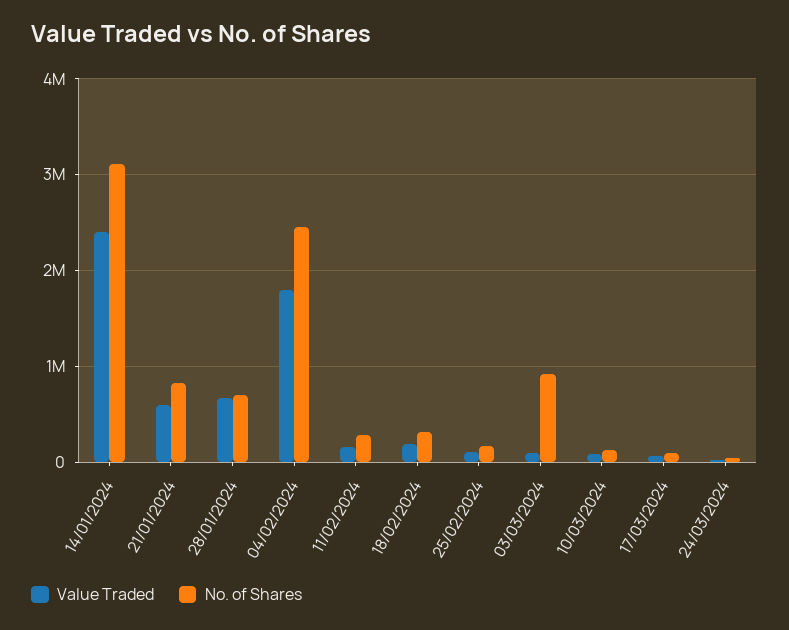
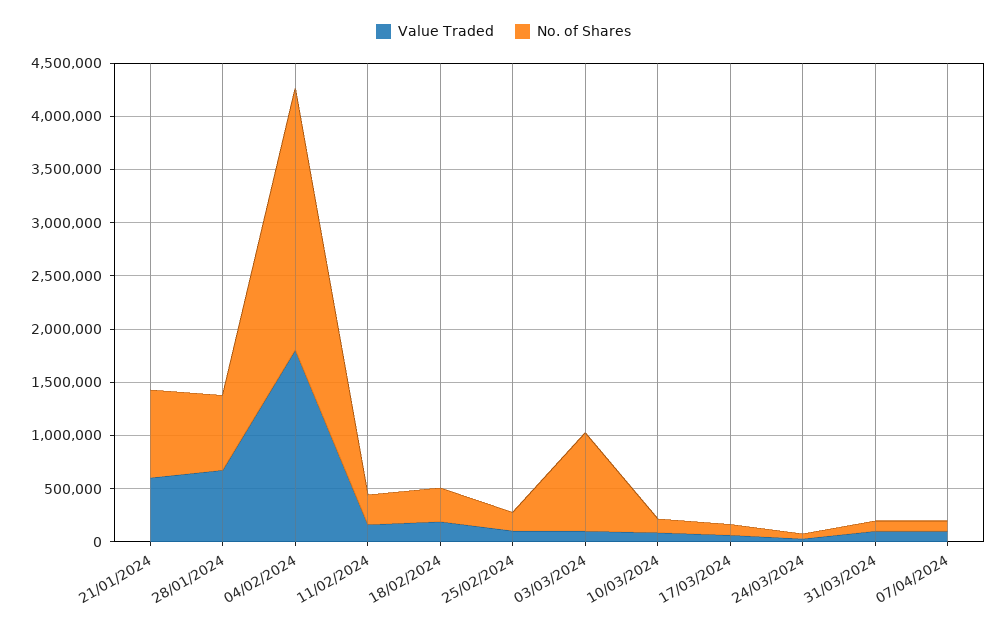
Value Traded, 14/01/2024: 2400000 -> none
No. of Shares, 14/01/2024: 3100000 -> none
Value Traded, 31/03/2024: none -> 100000
No. of Shares, 31/03/2024: none -> 100000
Value Traded, 07/04/2024: none -> 100000
No. of Shares, 07/04/2024: none -> 100000

